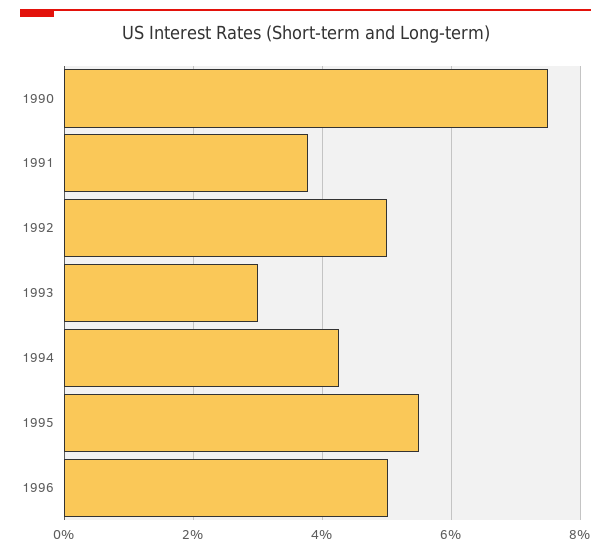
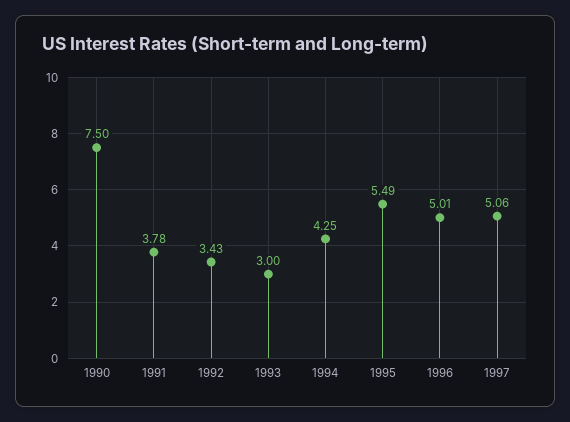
1992: 5 -> 3.43
1997: none -> 5.06

